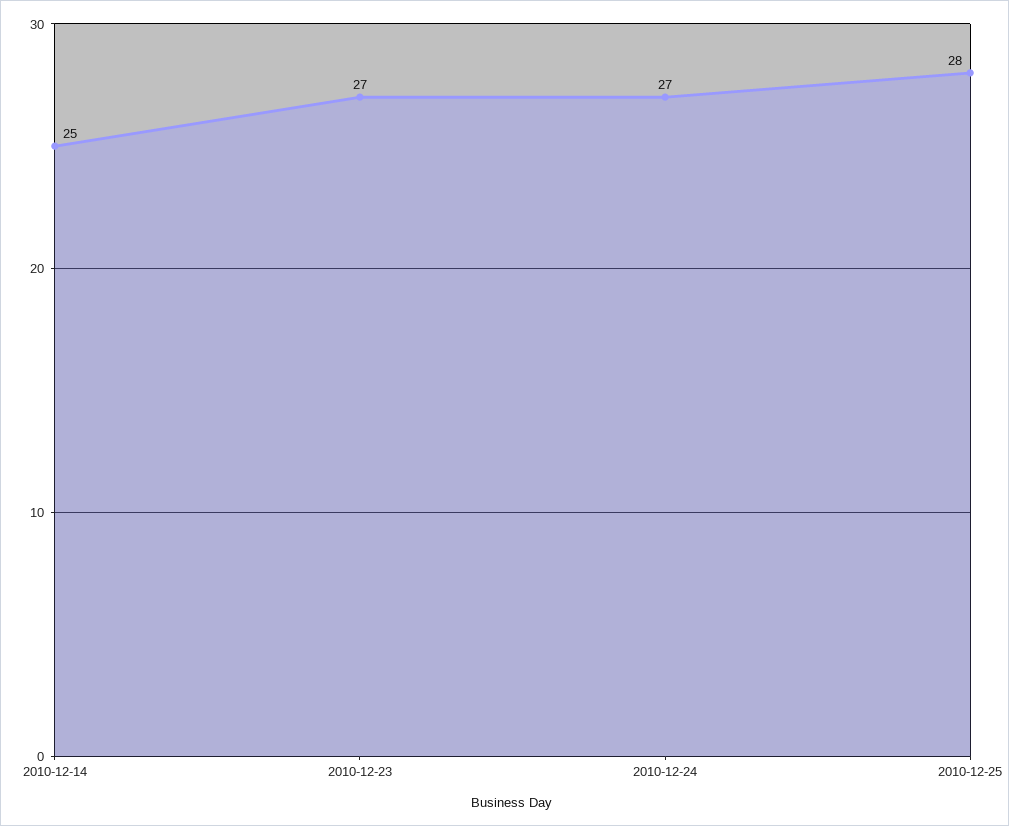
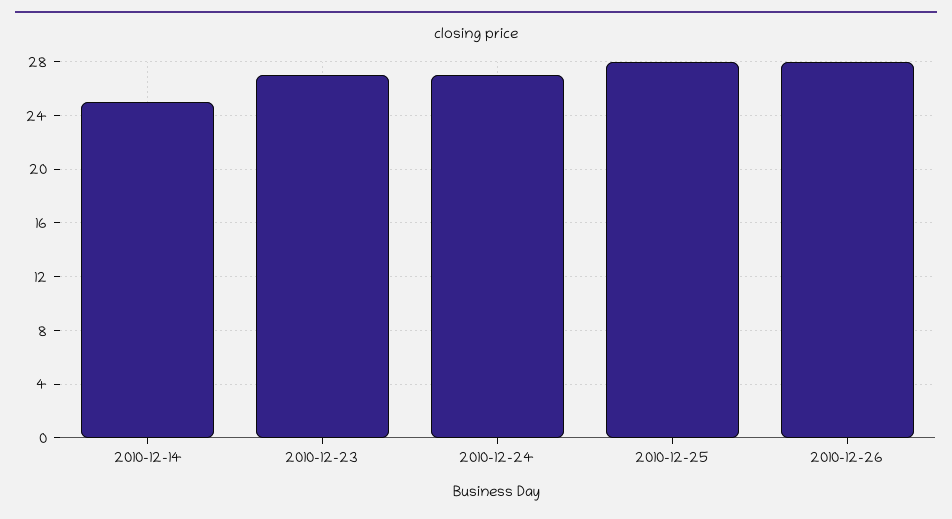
2010-12-26: none -> 28

